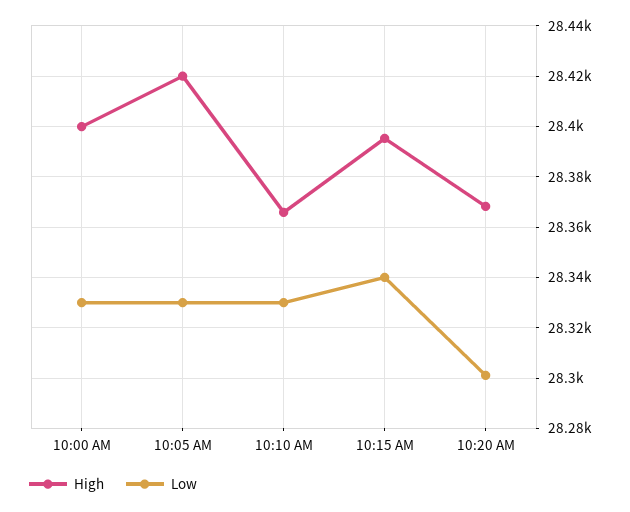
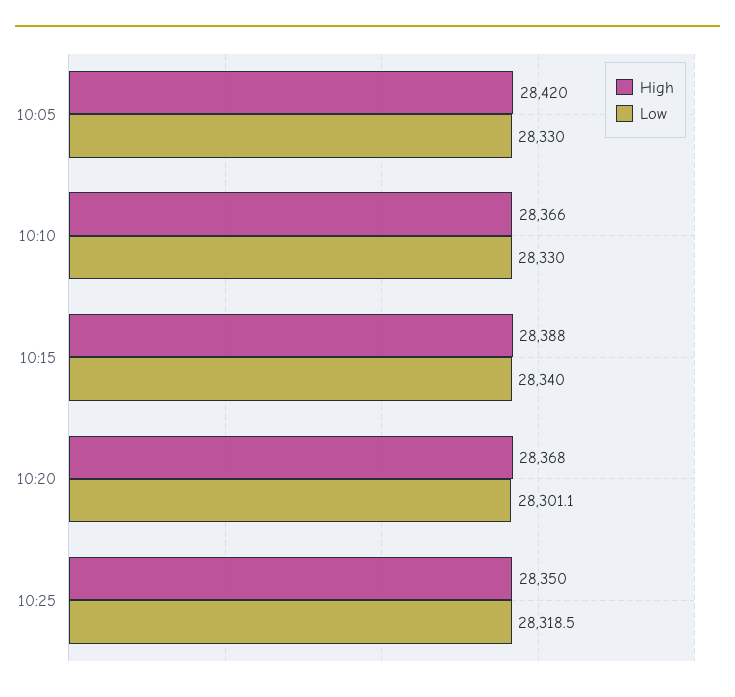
High, 10:00 AM: 28400 -> none
Low, 10:00 AM: 28330 -> none
High, 10:15 AM: 28395 -> 28388
High, 10:25: none -> 28350
Low, 10:25: none -> 28318.5

